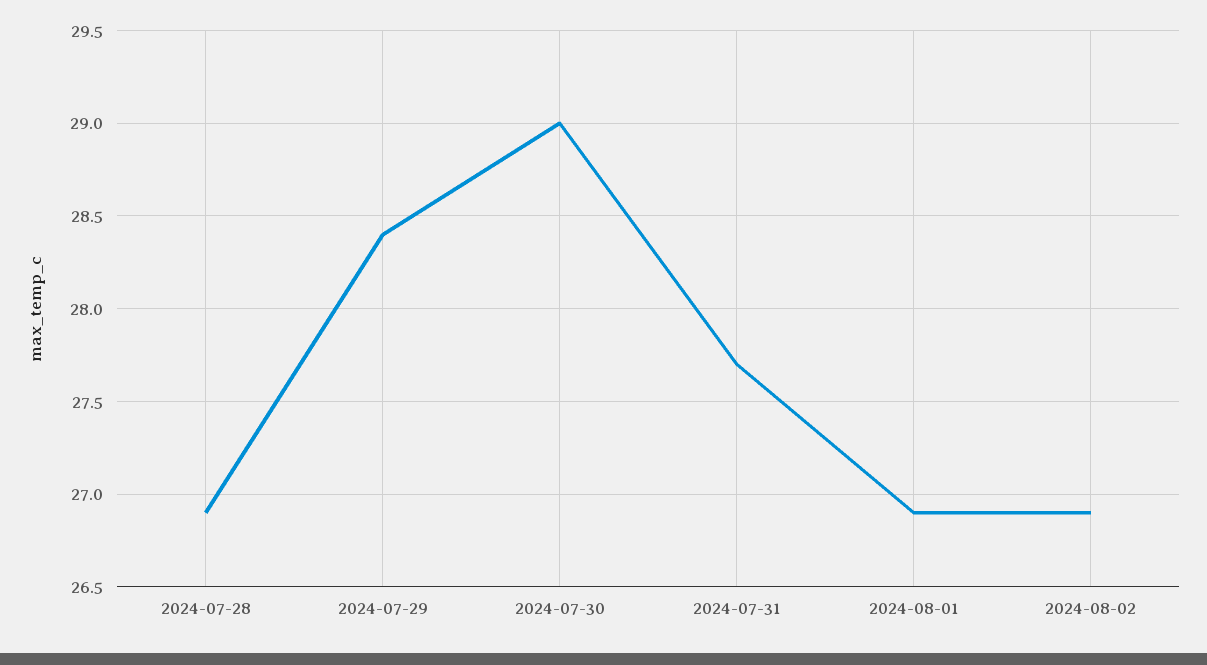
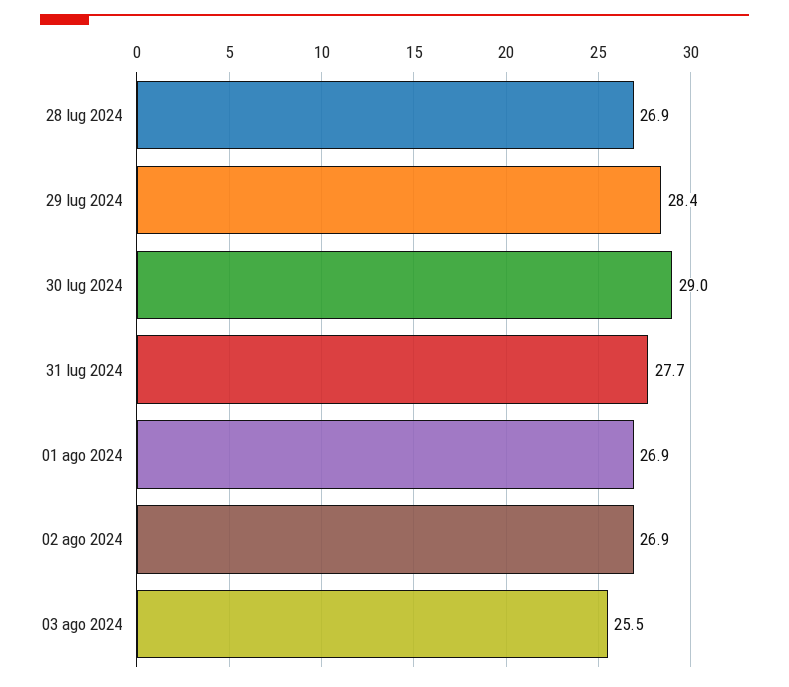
03 ago 2024: none -> 25.5

